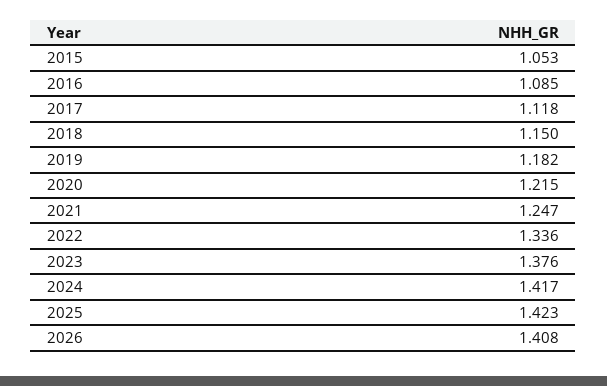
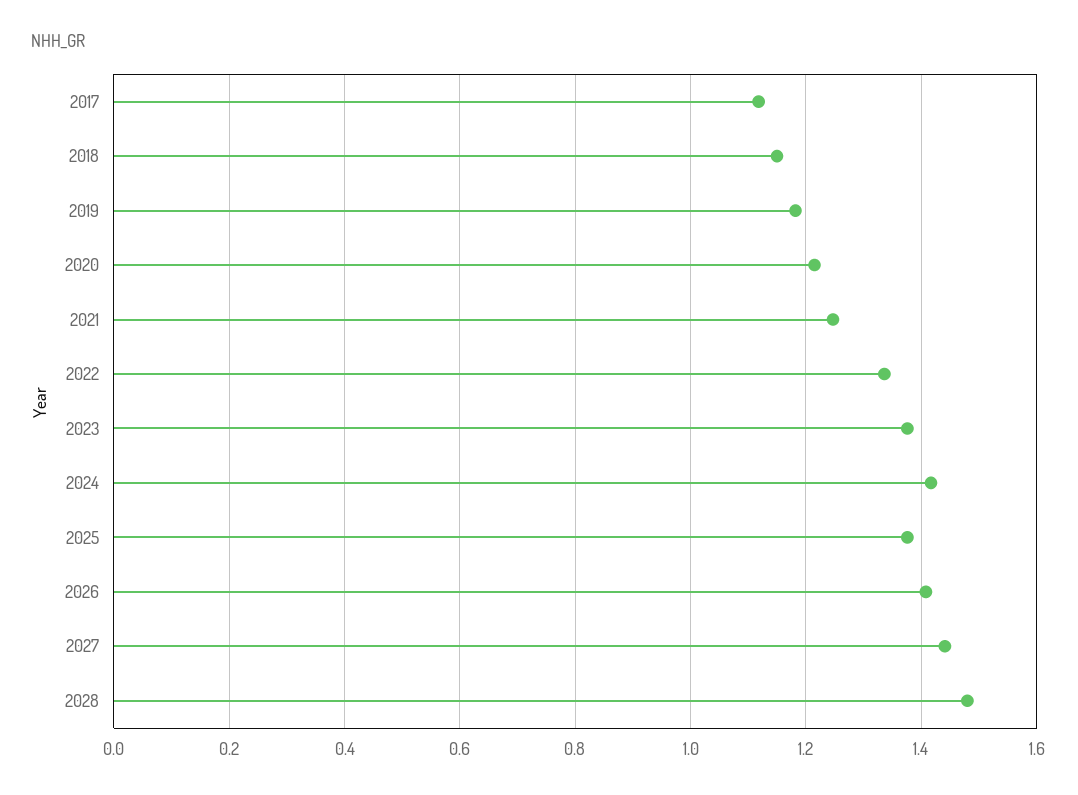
2015: 1.053 -> none
2016: 1.085 -> none
2025: 1.423 -> 1.38
2027: none -> 1.44
2028: none -> 1.48

